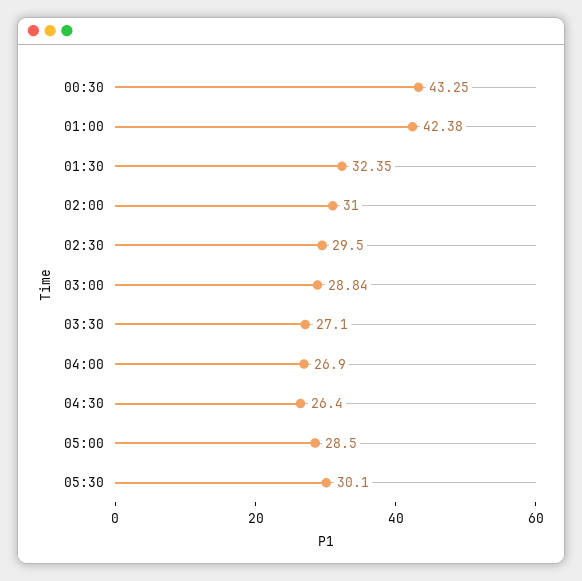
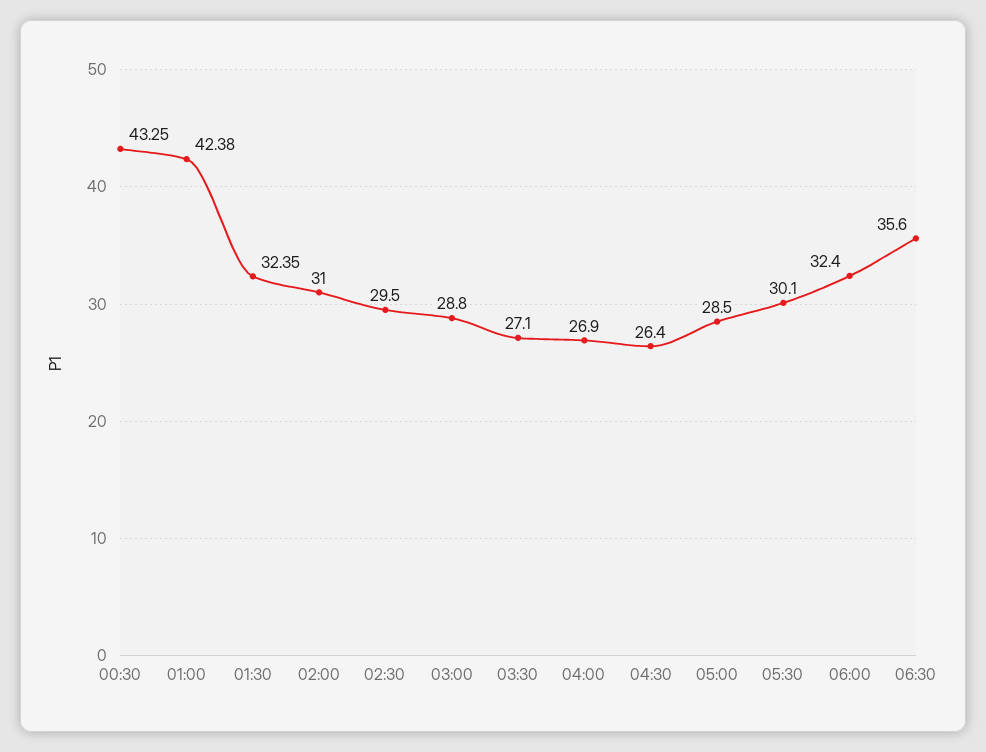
03:00: 28.84 -> 28.8
06:00: none -> 32.4
06:30: none -> 35.6

